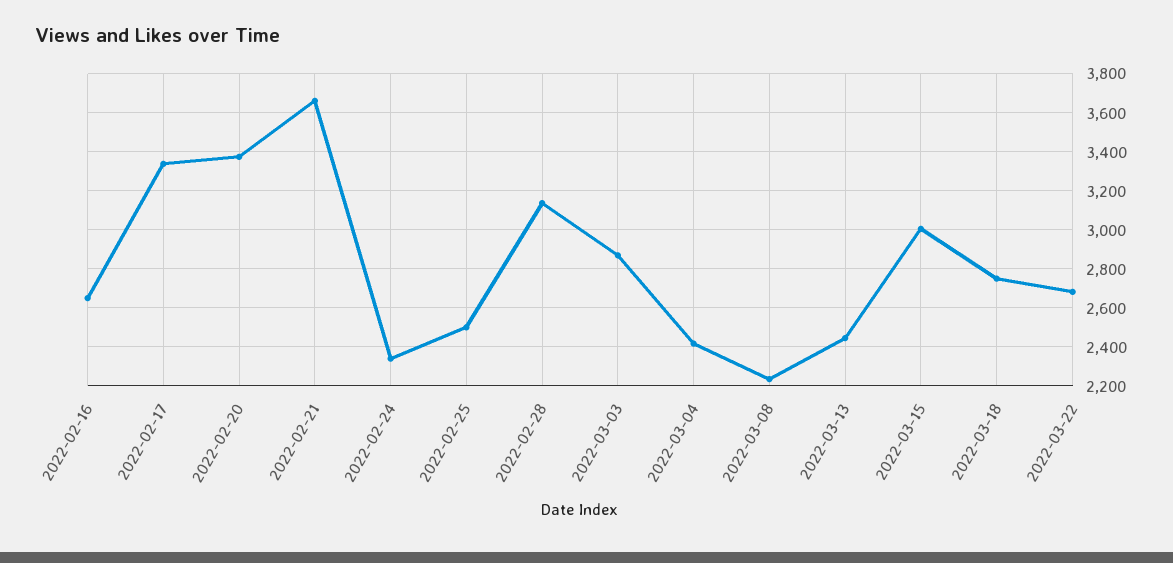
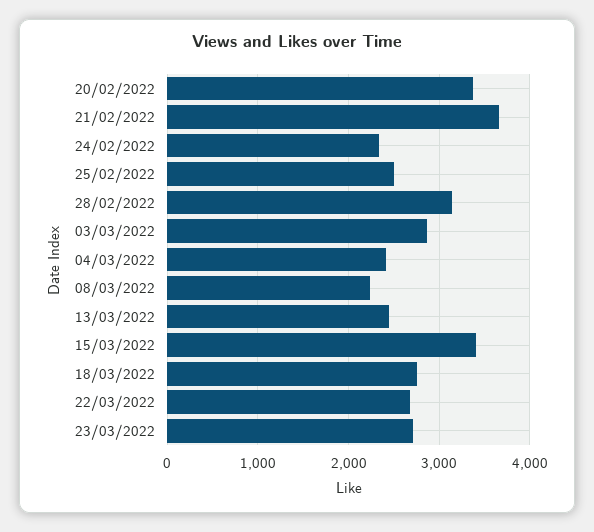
2022-02-16: 2650 -> none
2022-02-17: 3350 -> none
2022-03-15: 3000 -> 3400
23/03/2022: none -> 2700

